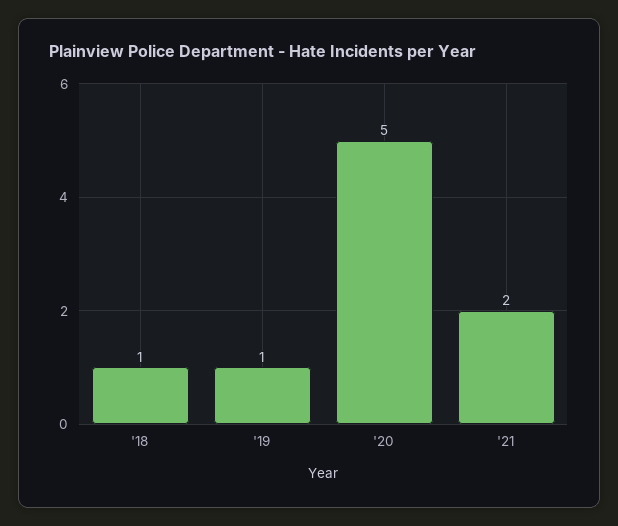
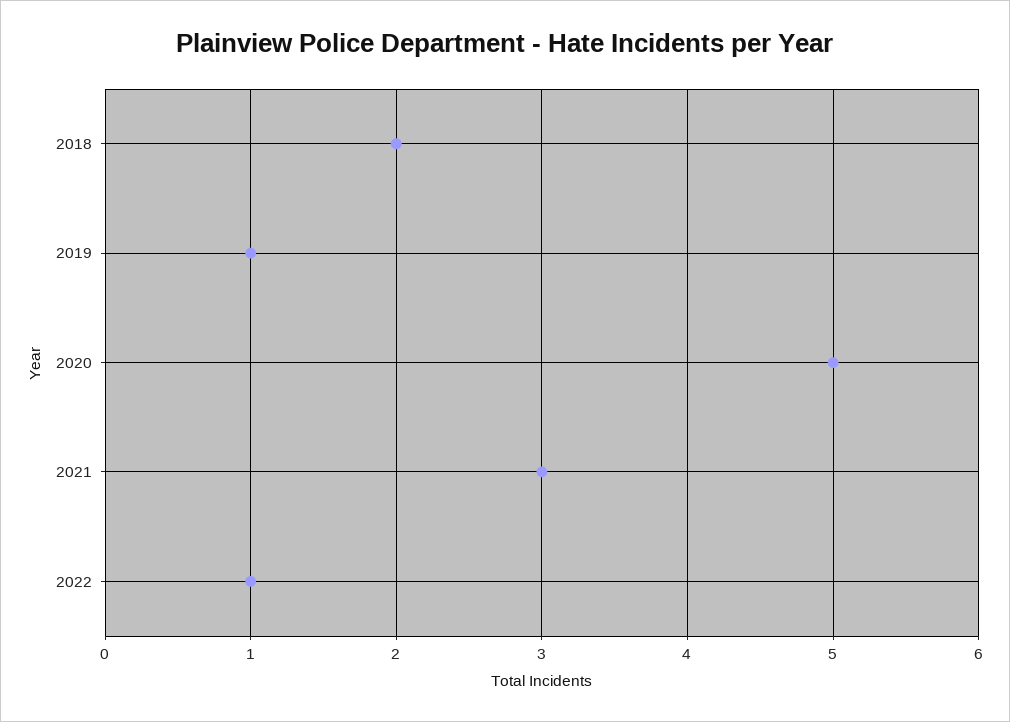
'18: 1 -> 2
'21: 2 -> 3
2022: none -> 1

